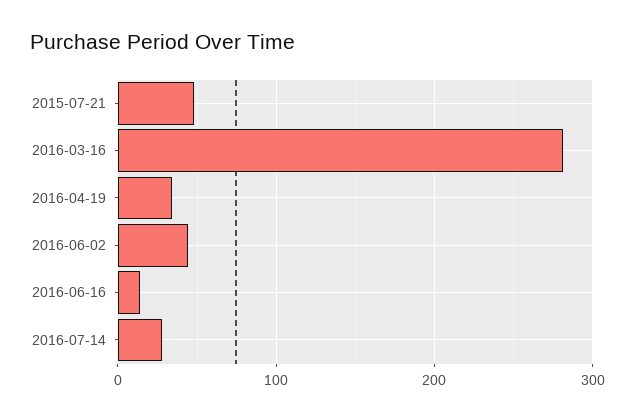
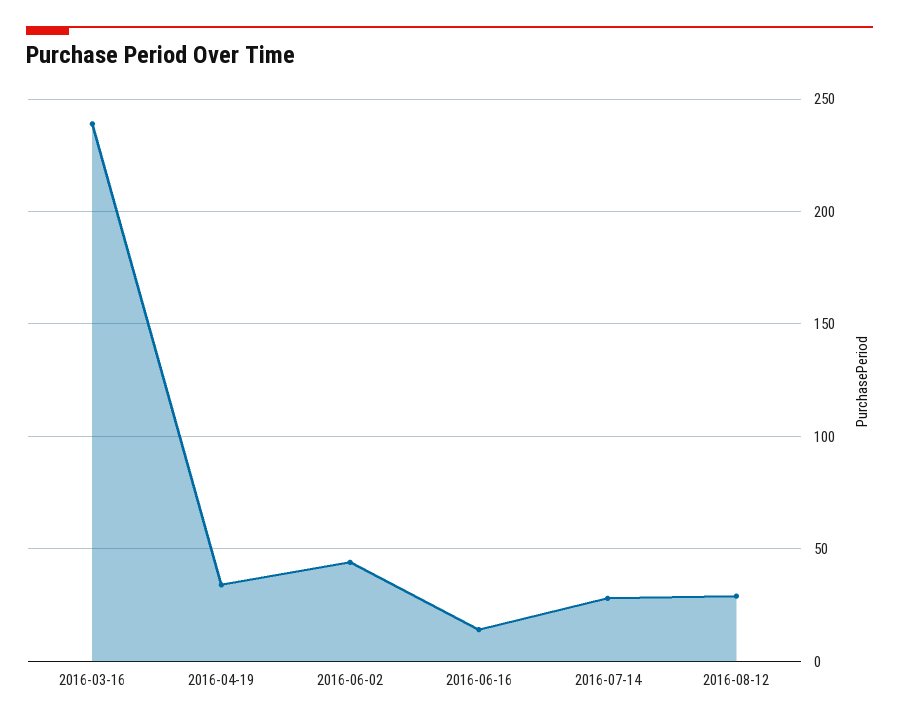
2015-07-21: 50 -> none
2016-03-16: 280 -> 240
2016-08-12: none -> 30

